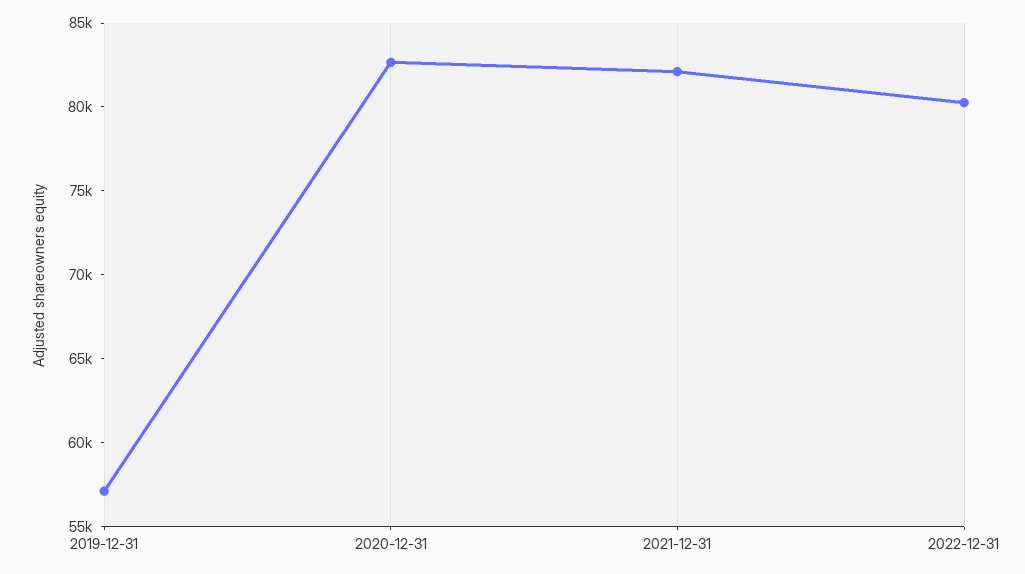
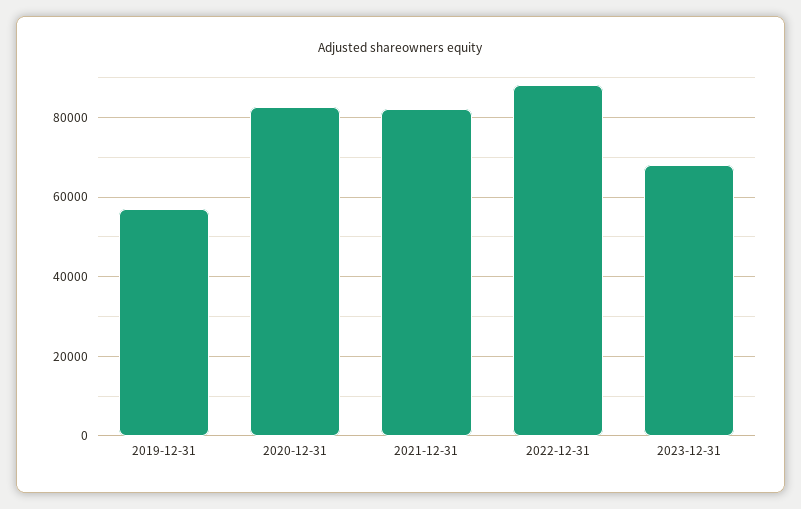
2022-12-31: 80000 -> 88000
2023-12-31: none -> 68000

